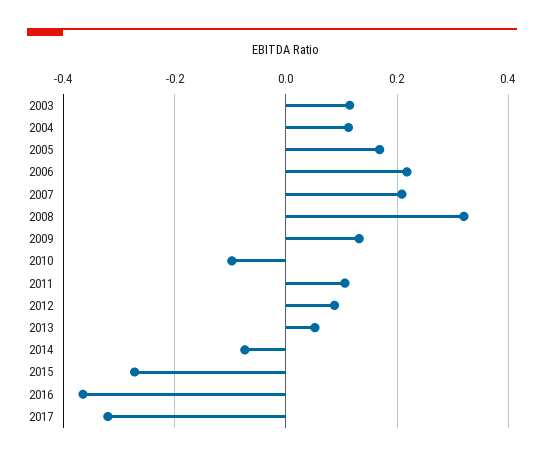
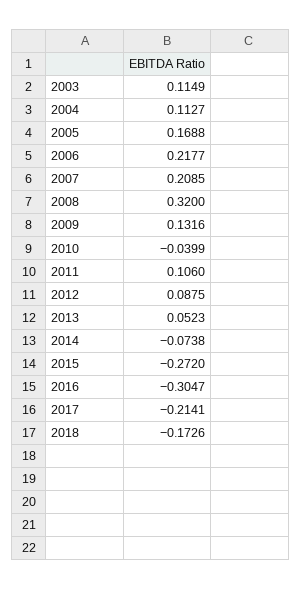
2010: -0.1 -> -0.0399
2016: -0.36 -> -0.3047
2017: -0.32 -> -0.2141
2018: none -> -0.1726

